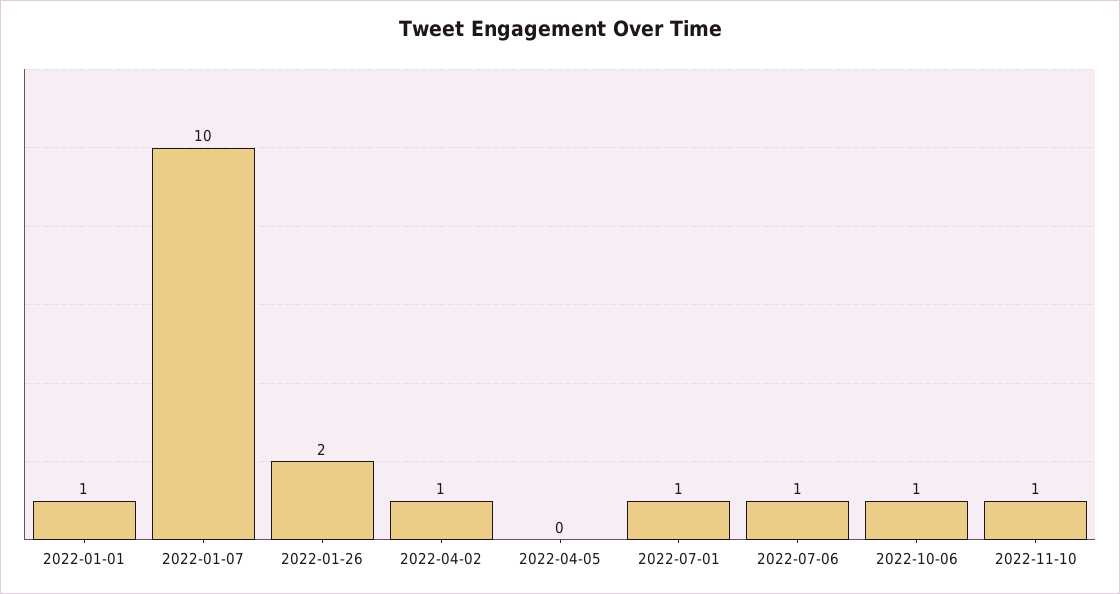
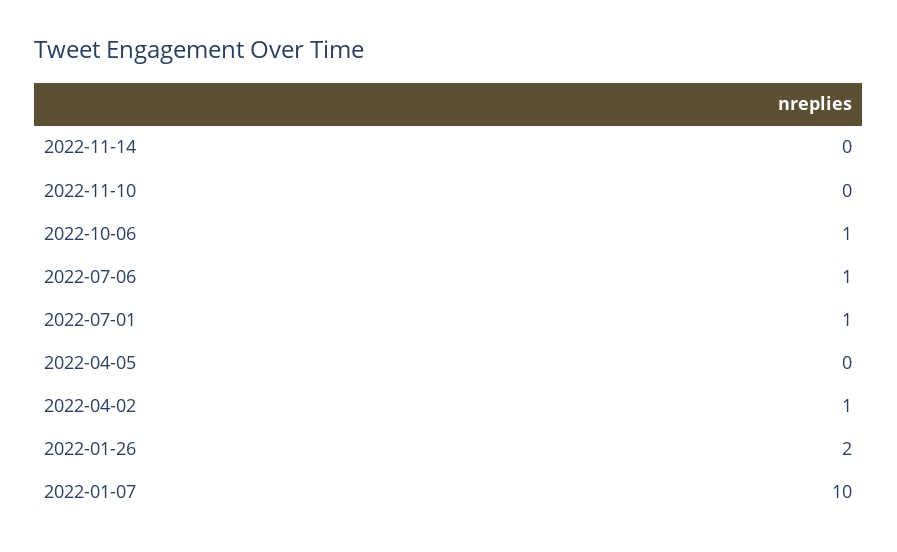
2022-01-01: 1 -> none
2022-11-10: 1 -> 0
2022-11-14: none -> 0

